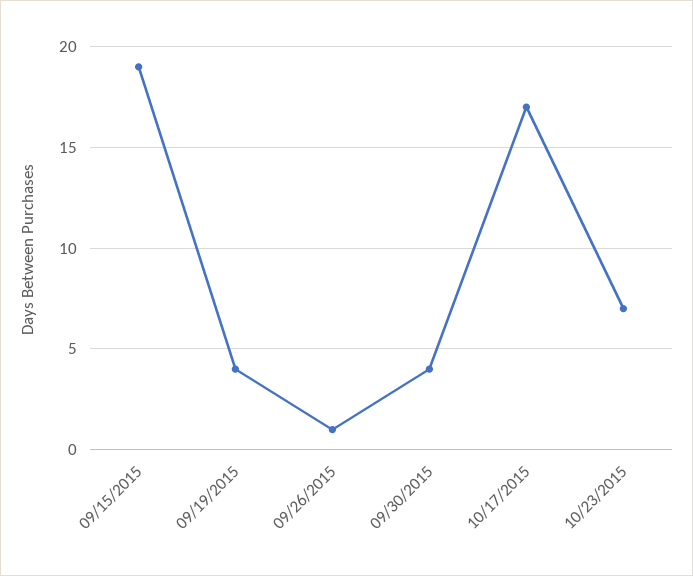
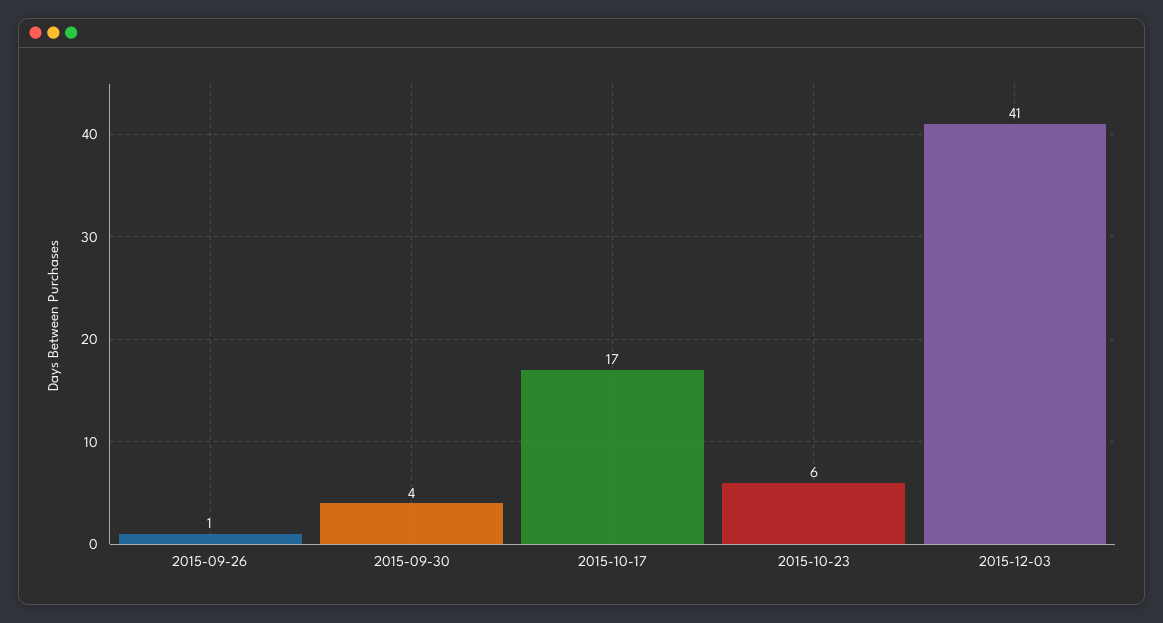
09/15/2015: 19 -> none
09/19/2015: 4 -> none
10/23/2015: 7 -> 6
2015-12-03: none -> 41

